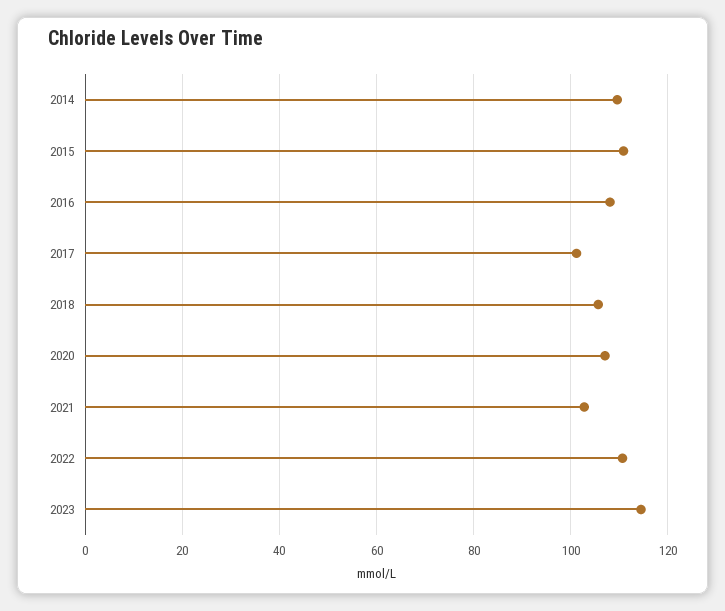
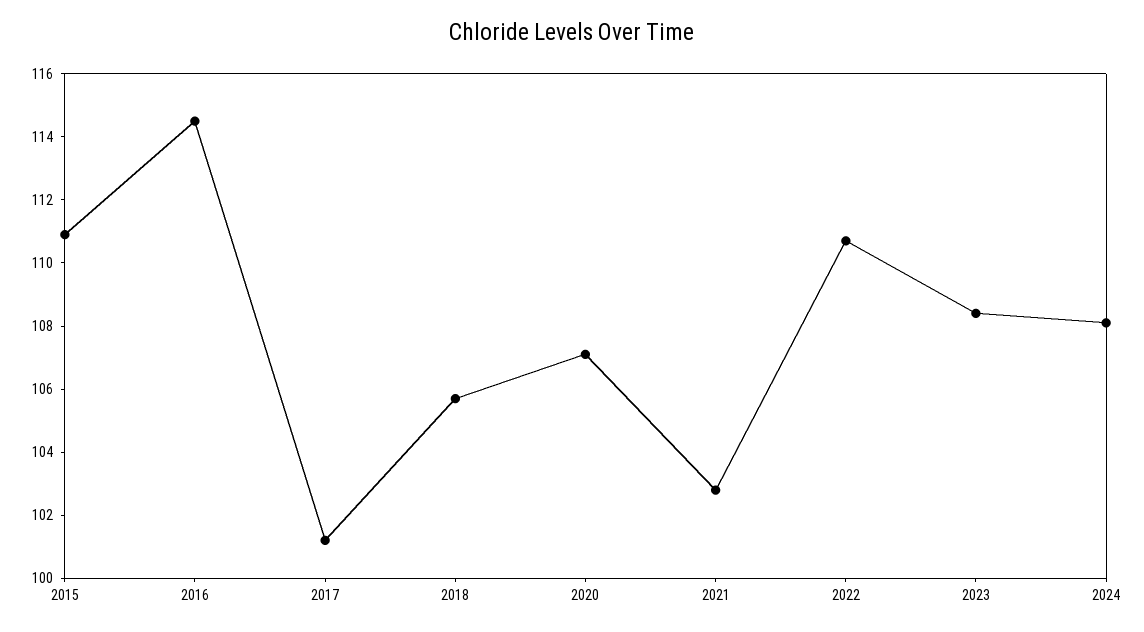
2014: 110 -> none
2016: 108 -> 114.5
2023: 114 -> 108.5
2024: none -> 108

